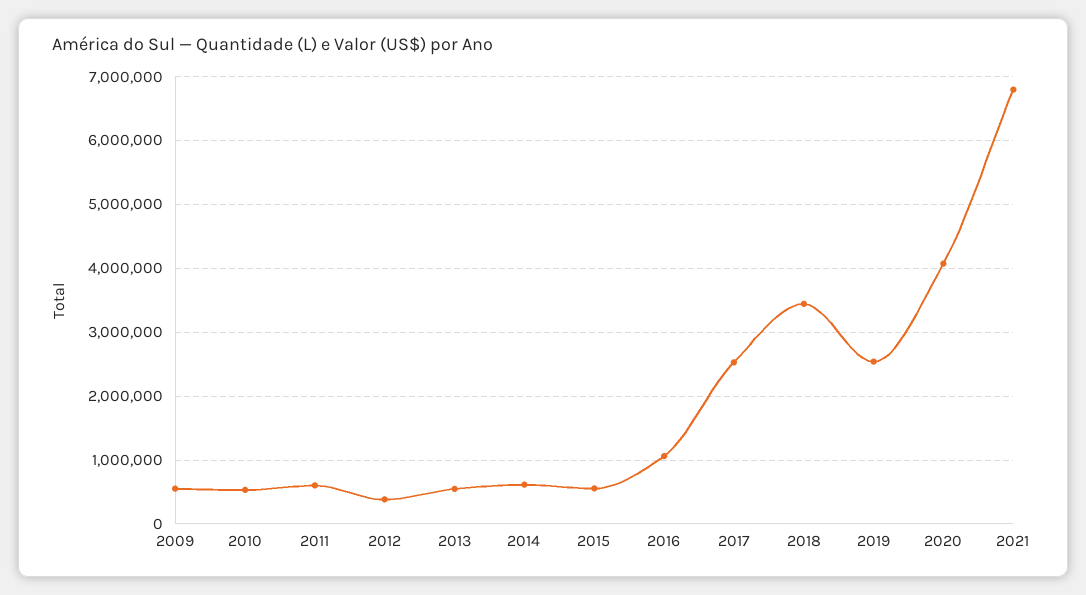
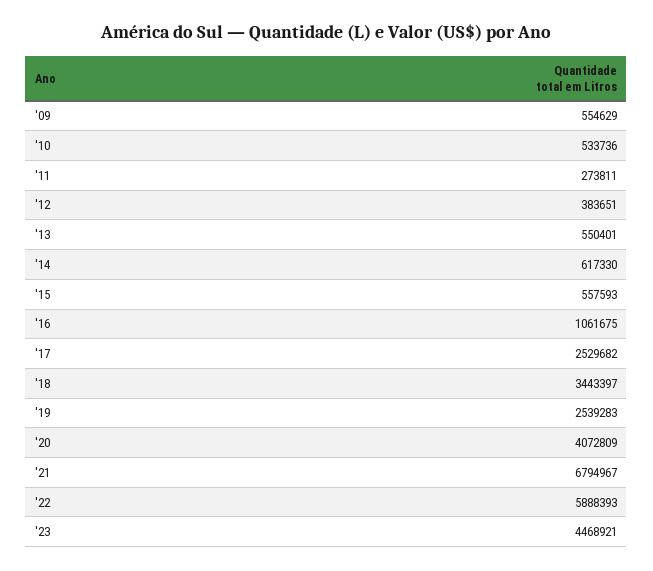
2011: 600000 -> 273811
'22: none -> 5888393
'23: none -> 4468921

